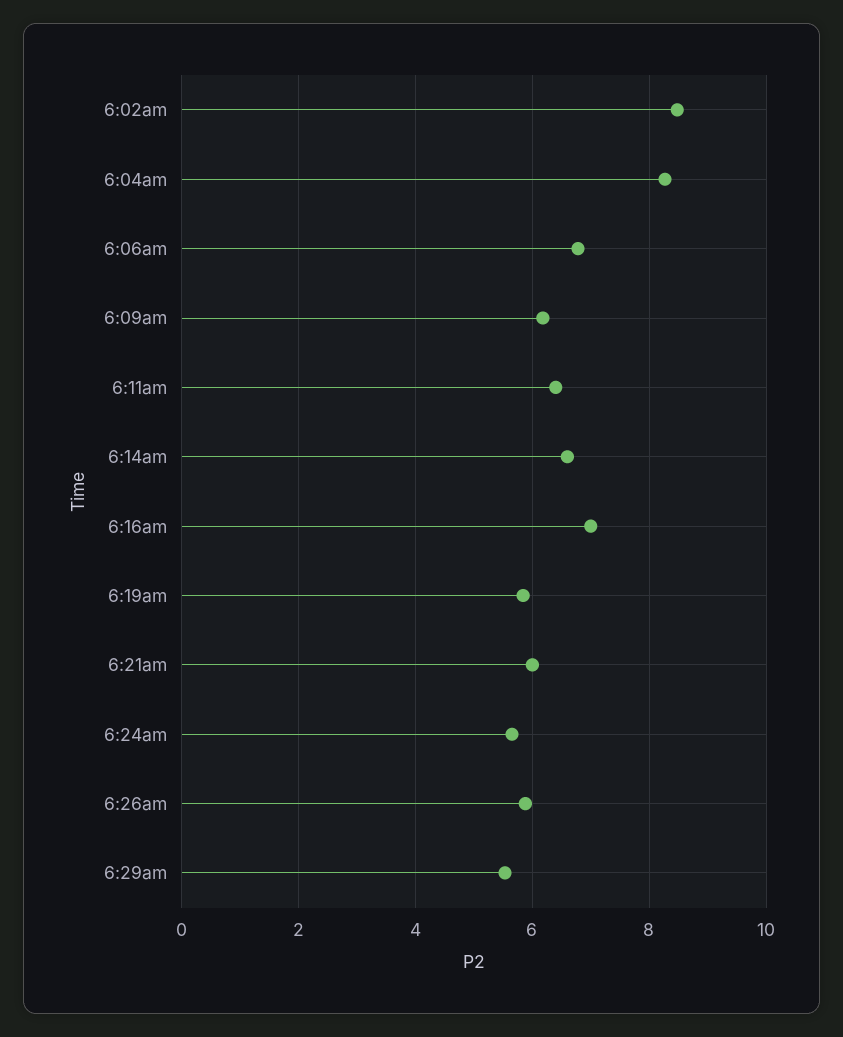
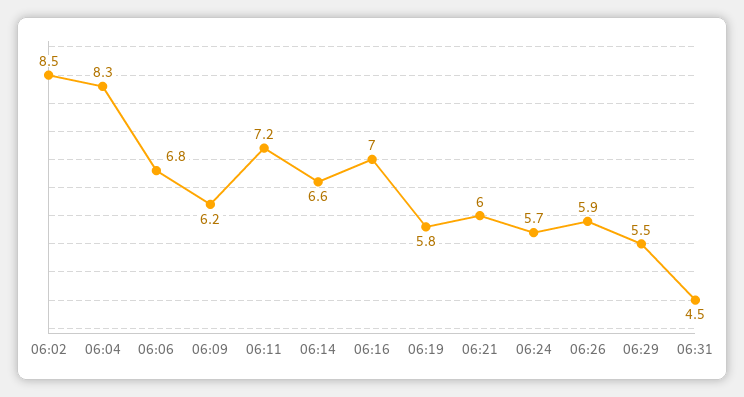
6:11am: 6.4 -> 7.2
06:31: none -> 4.5

